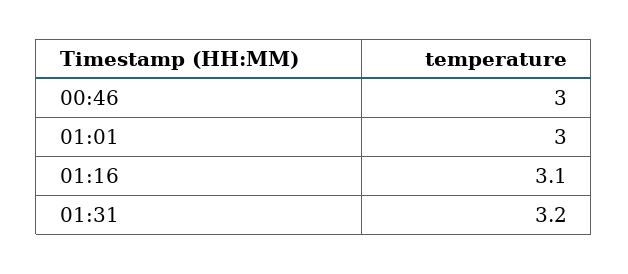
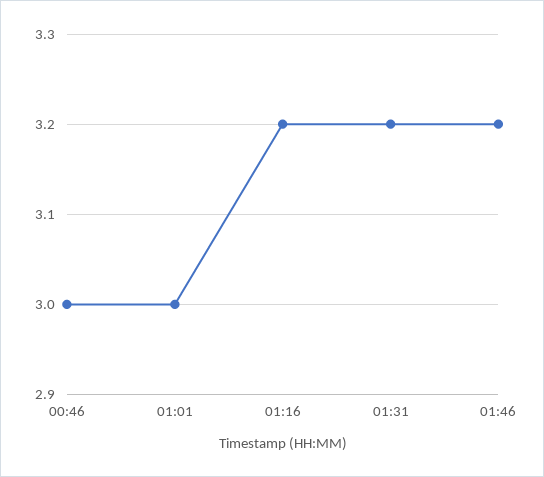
01:16: 3.1 -> 3.2
01:46: none -> 3.2

